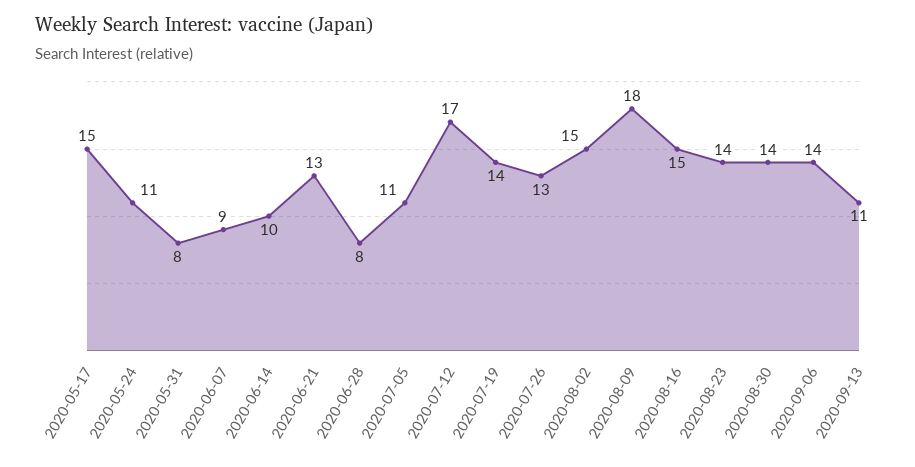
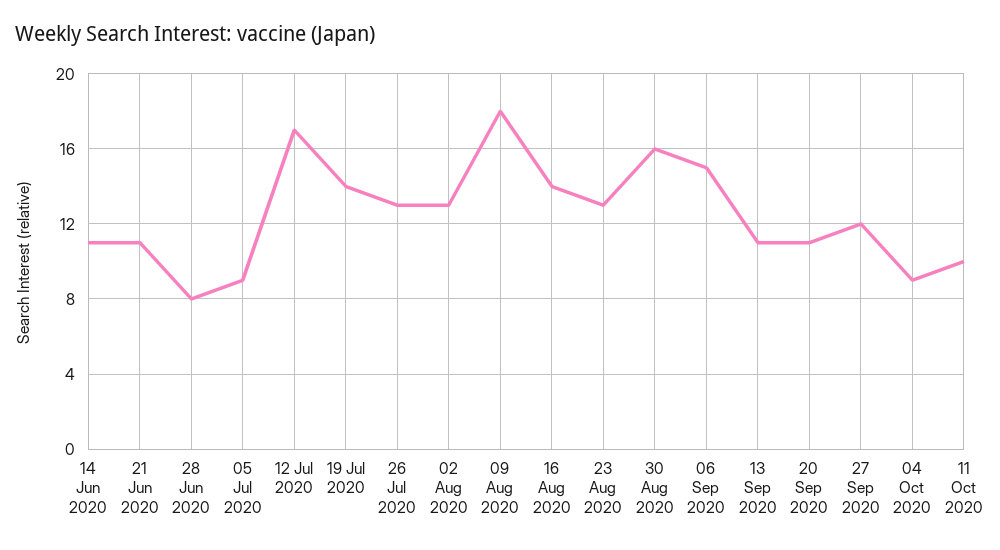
2020-05-17: 15 -> none
2020-05-24: 11 -> none
2020-05-31: 8 -> none
2020-06-07: 9 -> none
2020-06-14: 10 -> 11
2020-06-21: 13 -> 11
2020-07-05: 11 -> 9
2020-08-02: 15 -> 13
2020-08-16: 15 -> 14
2020-08-23: 14 -> 13
2020-08-30: 14 -> 16
2020-09-06: 14 -> 15
20 Sep 2020: none -> 11
27 Sep 2020: none -> 12
04 Oct 2020: none -> 9
11 Oct 2020: none -> 10

